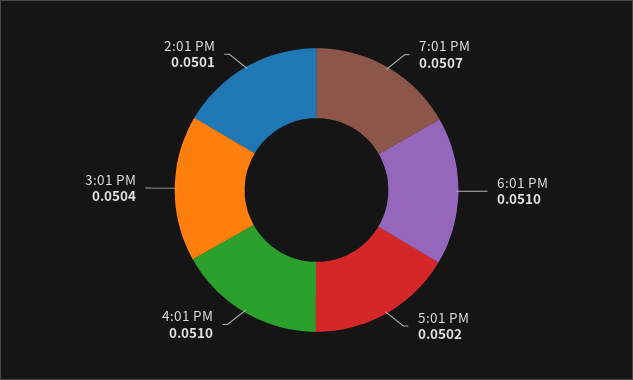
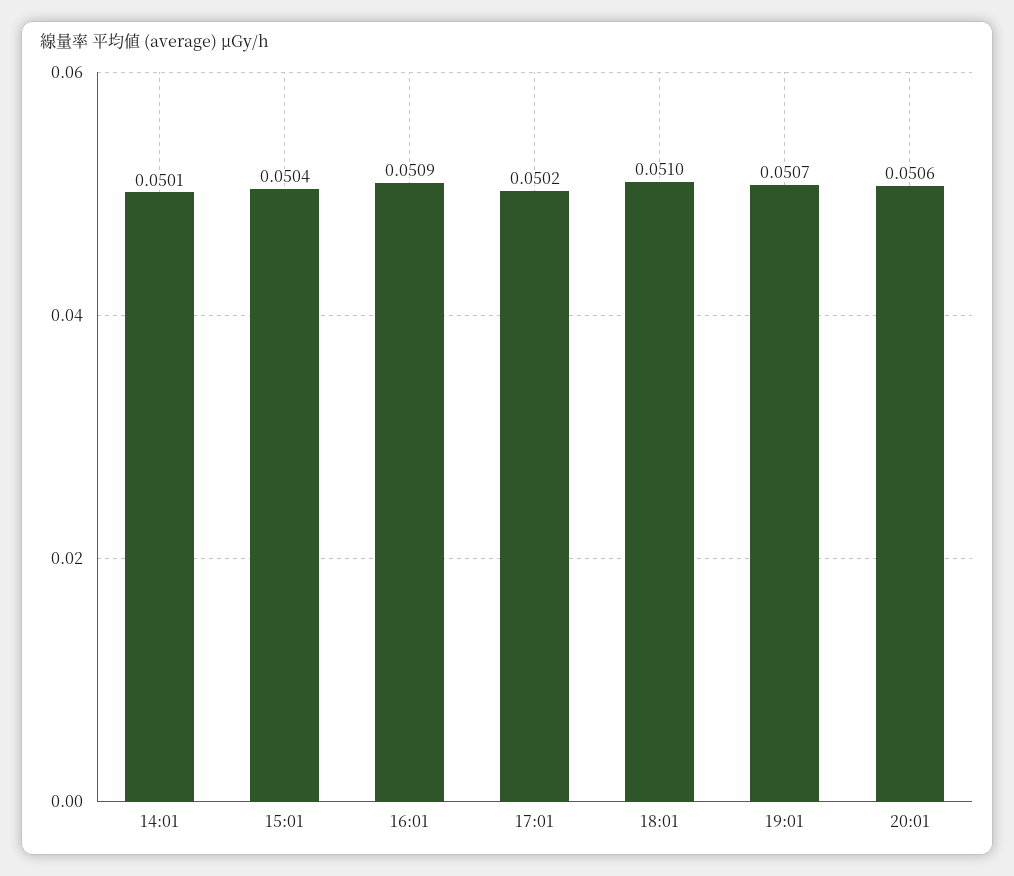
4:01 PM: 0.051 -> 0.0509
20:01: none -> 0.0506

